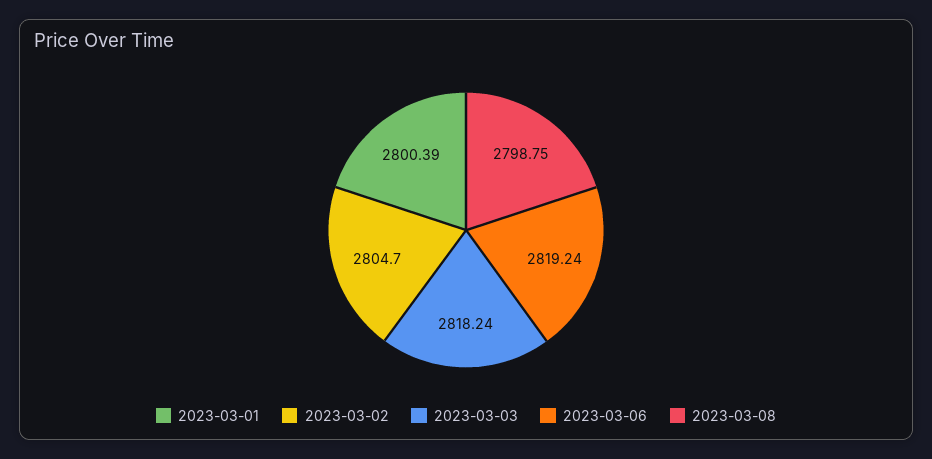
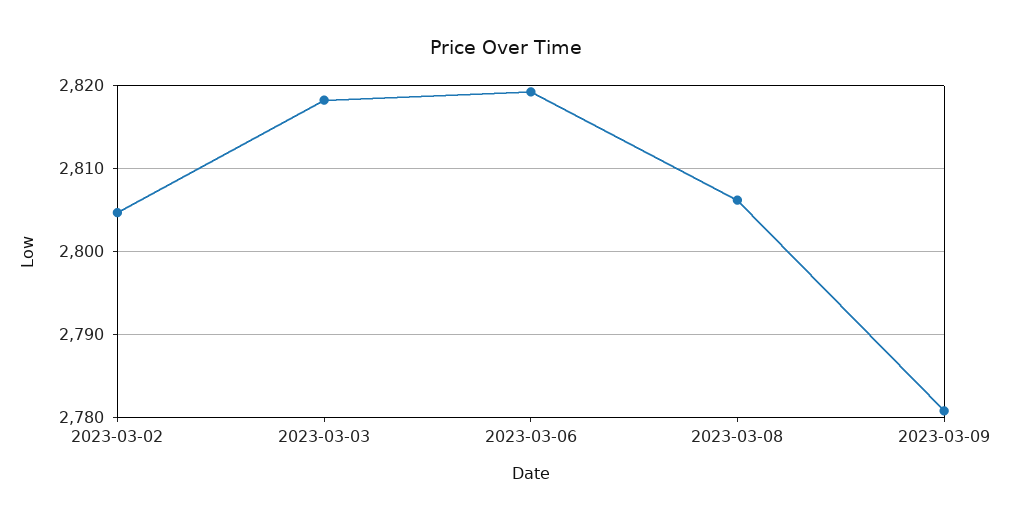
2023-03-01: 2800.39 -> none
2023-03-08: 2798.75 -> 2806
2023-03-09: none -> 2781

